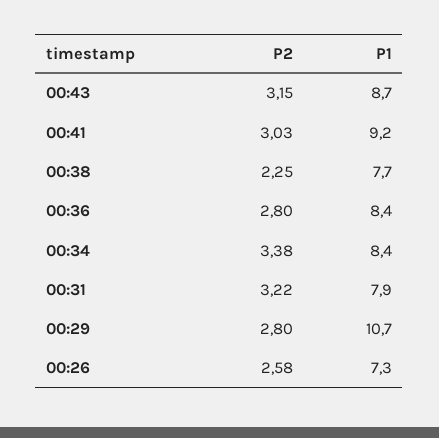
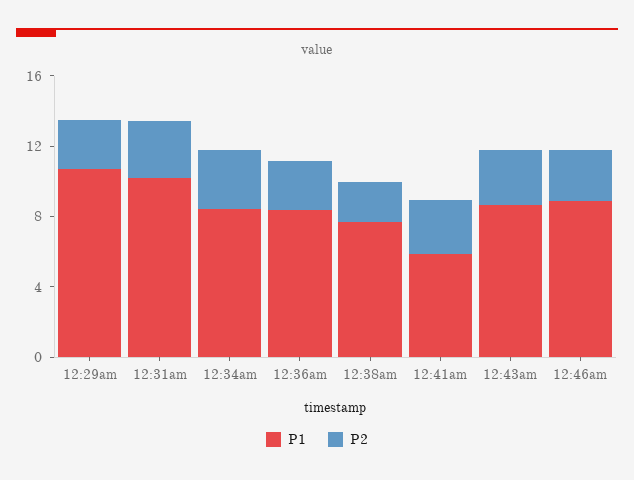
P1, 00:41: 9.2 -> 6
P1, 00:31: 7.9 -> 10
P2, 00:26: 2.58 -> none
P1, 00:26: 7.3 -> none
P1, 12:46am: none -> 9
P2, 12:46am: none -> 3

